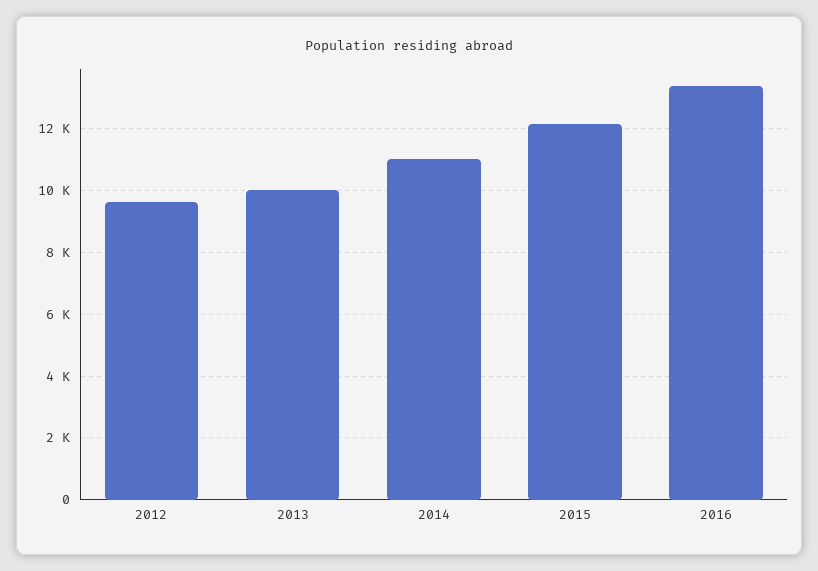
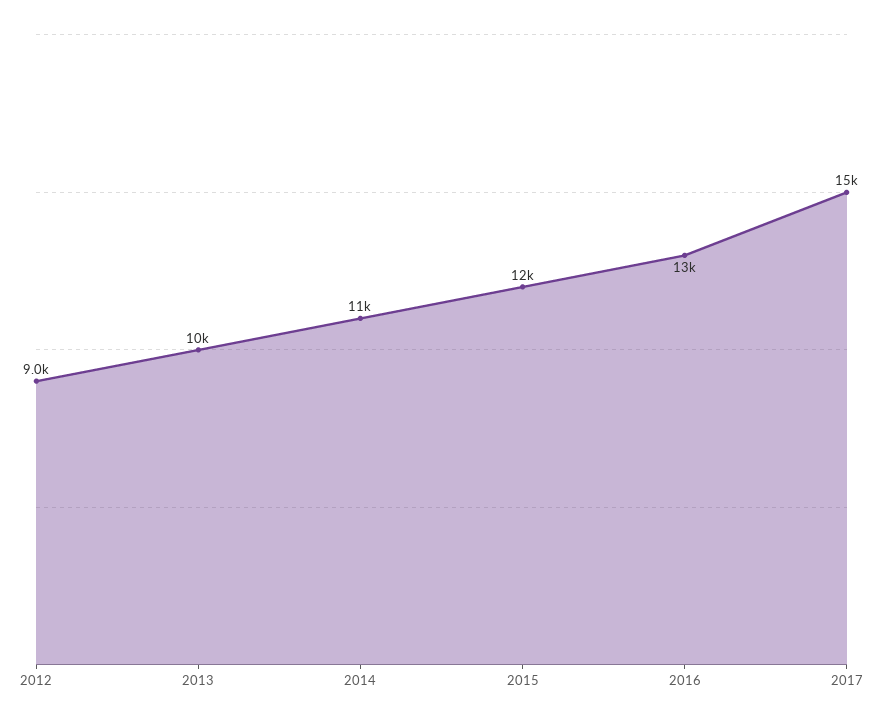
2012: 9600 -> 9000
2017: none -> 15000

